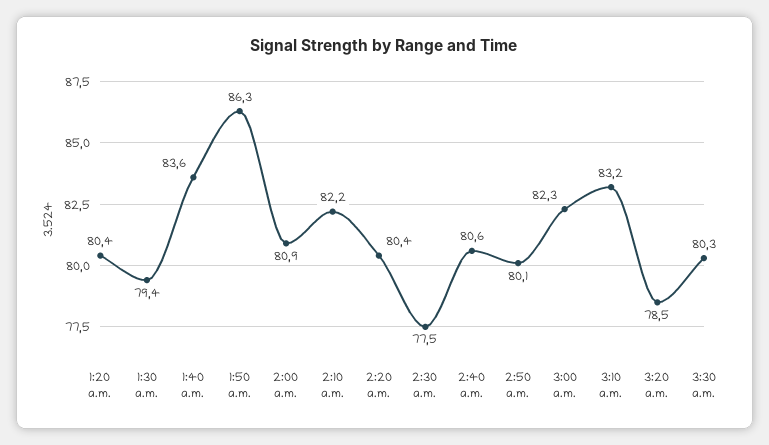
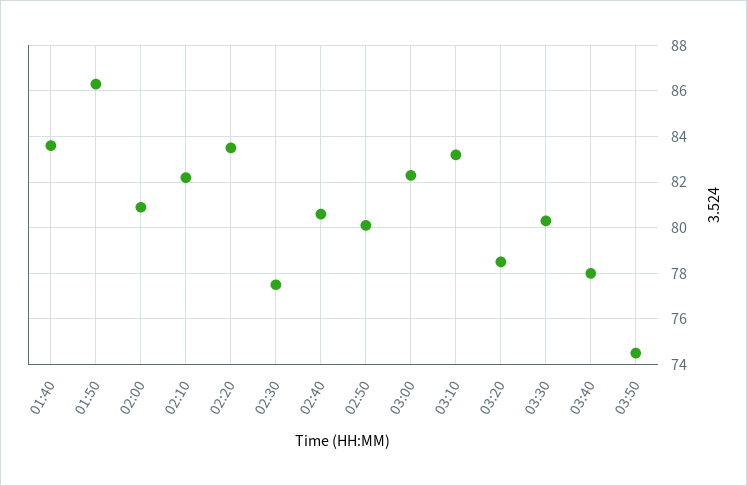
1:20 a.m.: 80.4 -> none
1:30 a.m.: 79.4 -> none
2:20 a.m.: 80.4 -> 83.5
03:40: none -> 78
03:50: none -> 74.5

